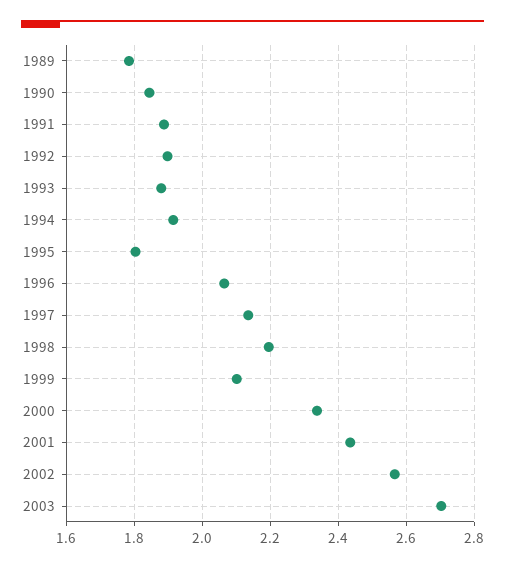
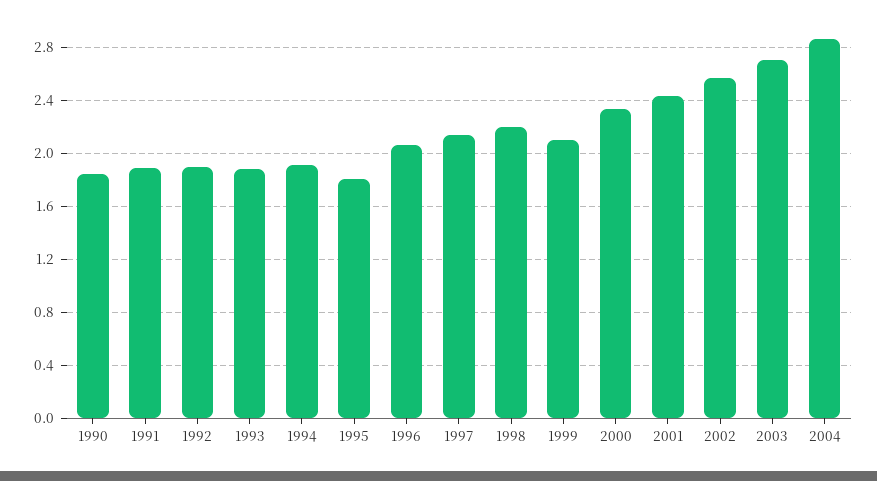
1989: 1.78 -> none
2004: none -> 2.85

